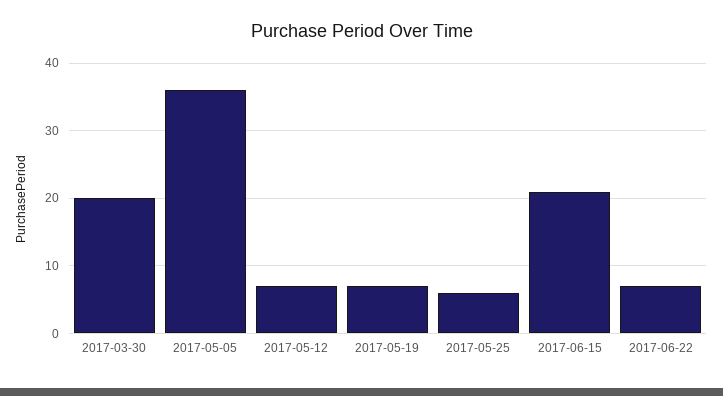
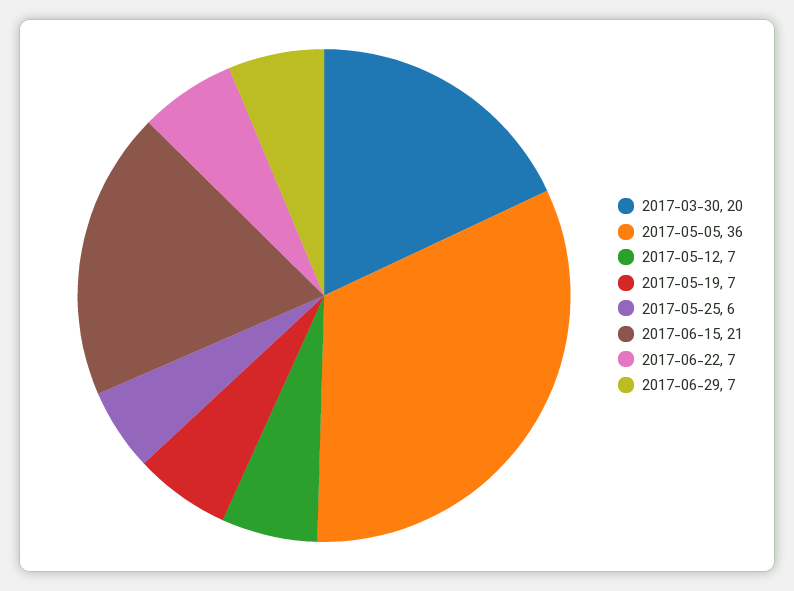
2017-06-29: none -> 7

